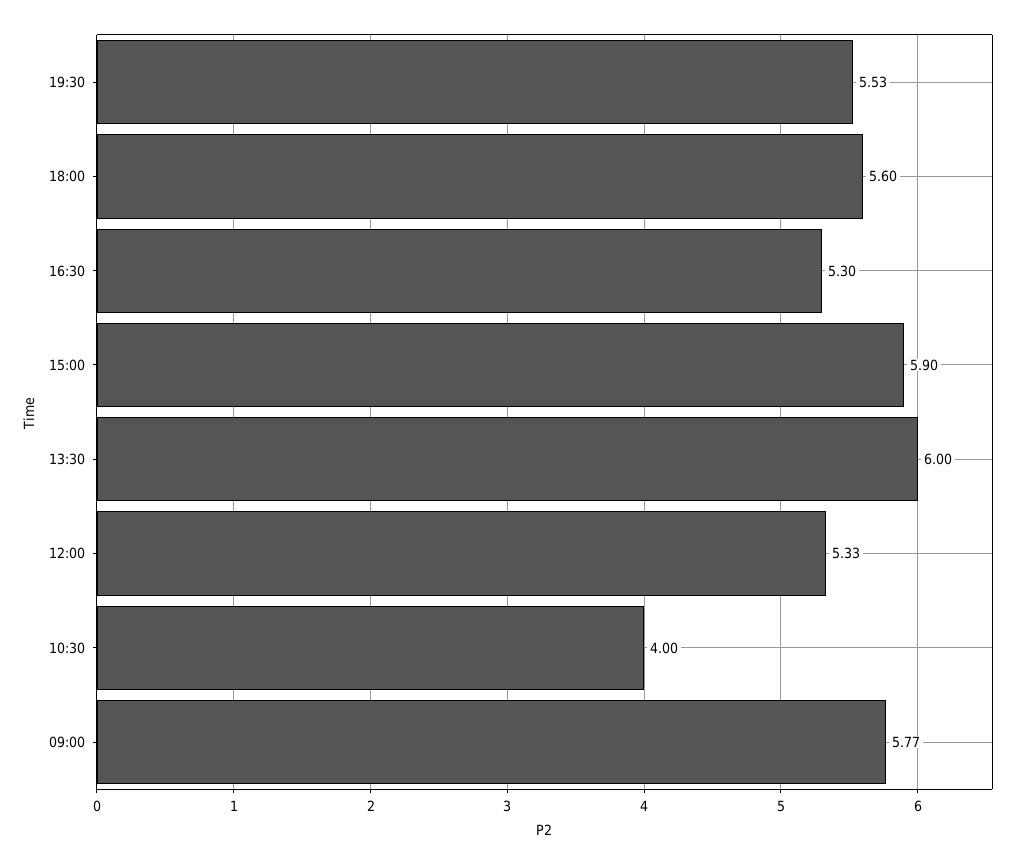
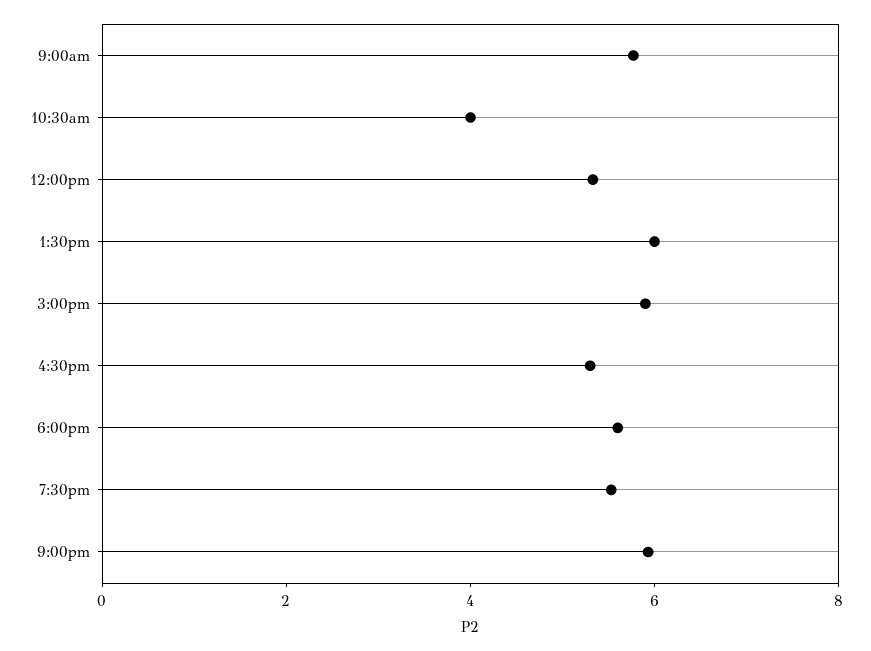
9:00pm: none -> 6

